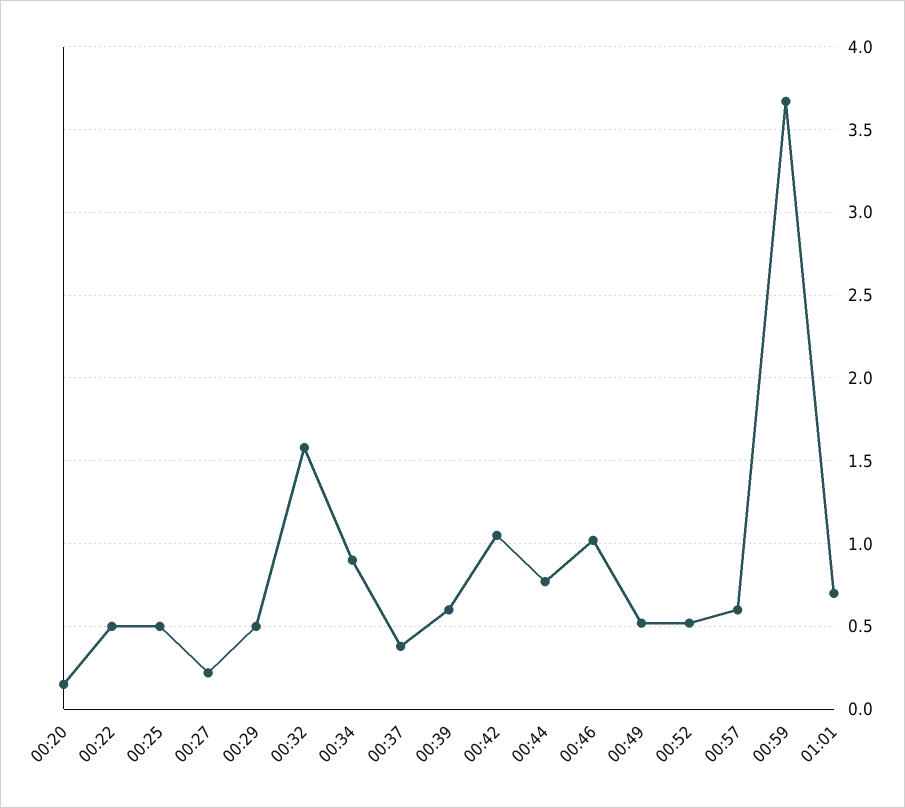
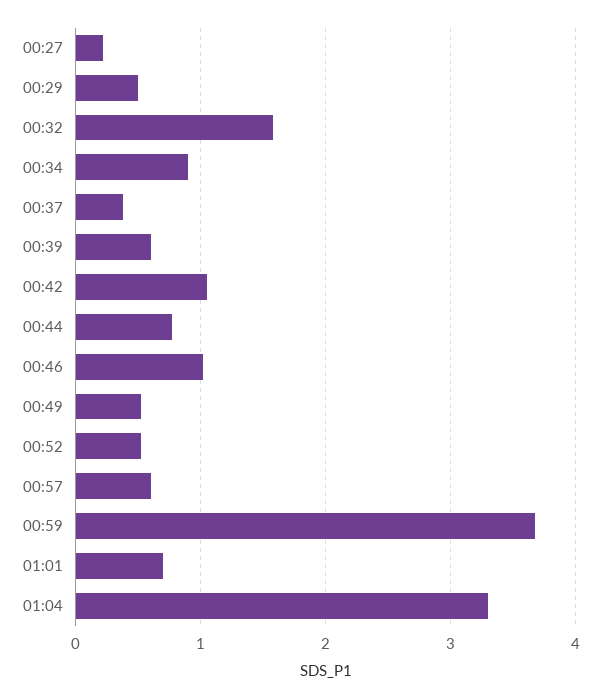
00:20: 0.15 -> none
00:22: 0.5 -> none
00:25: 0.5 -> none
01:04: none -> 3.3

